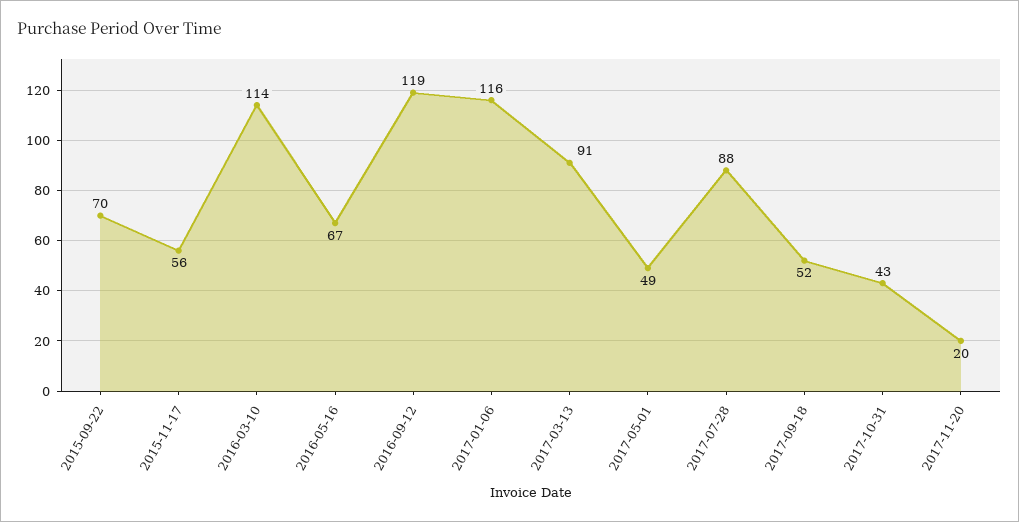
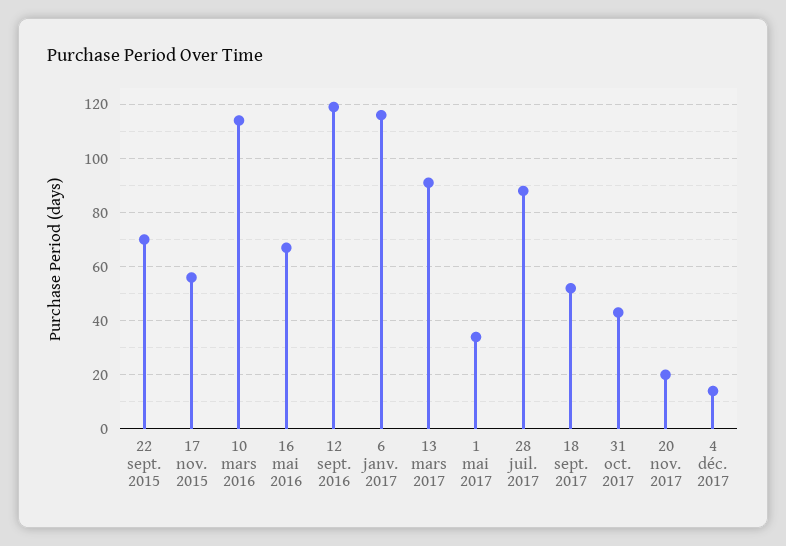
2017-05-01: 49 -> 35
4 déc. 2017: none -> 15

